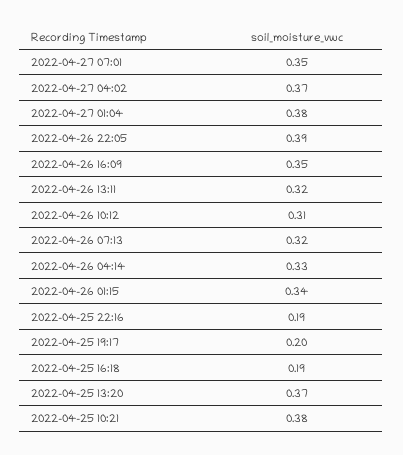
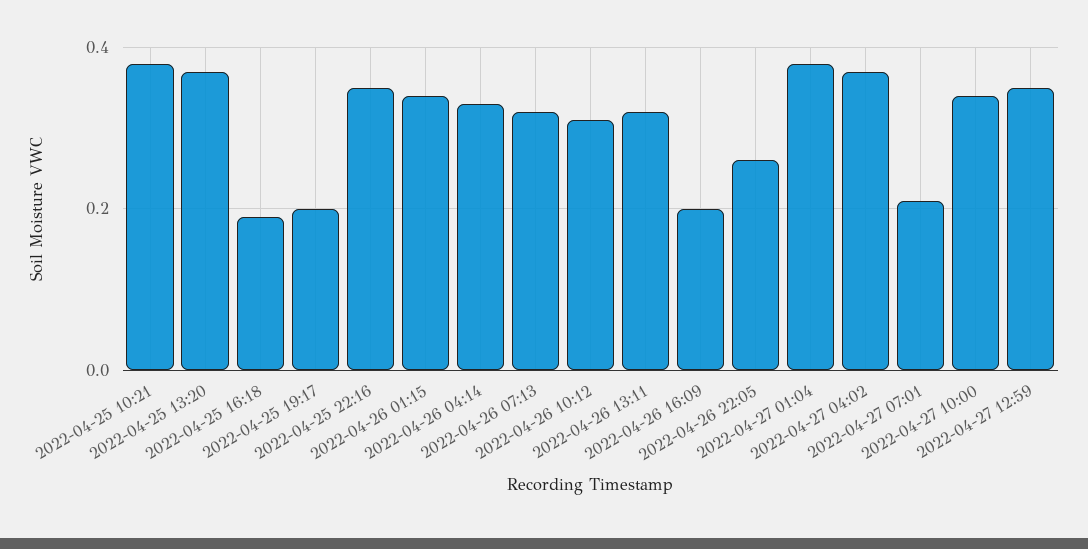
2022-04-27 07:01: 0.35 -> 0.2
2022-04-26 22:05: 0.39 -> 0.25
2022-04-26 16:09: 0.35 -> 0.2
2022-04-25 22:16: 0.19 -> 0.35
2022-04-27 10:00: none -> 0.35
2022-04-27 12:59: none -> 0.35

